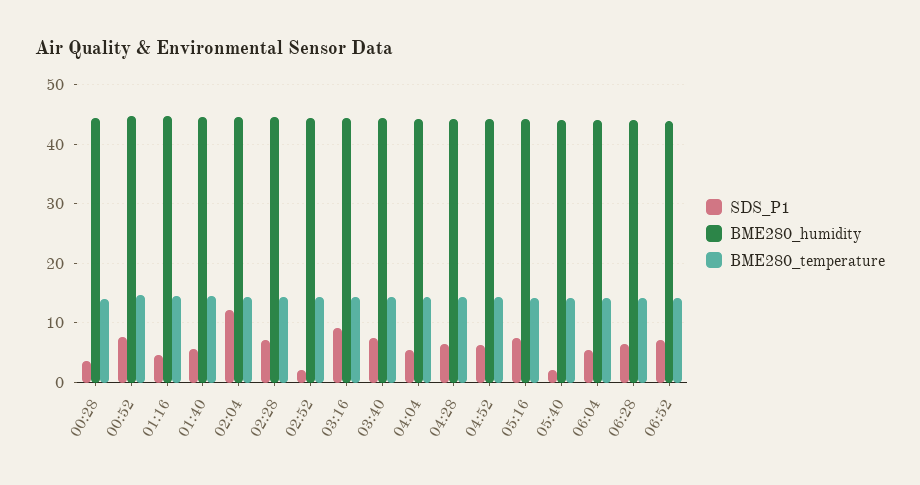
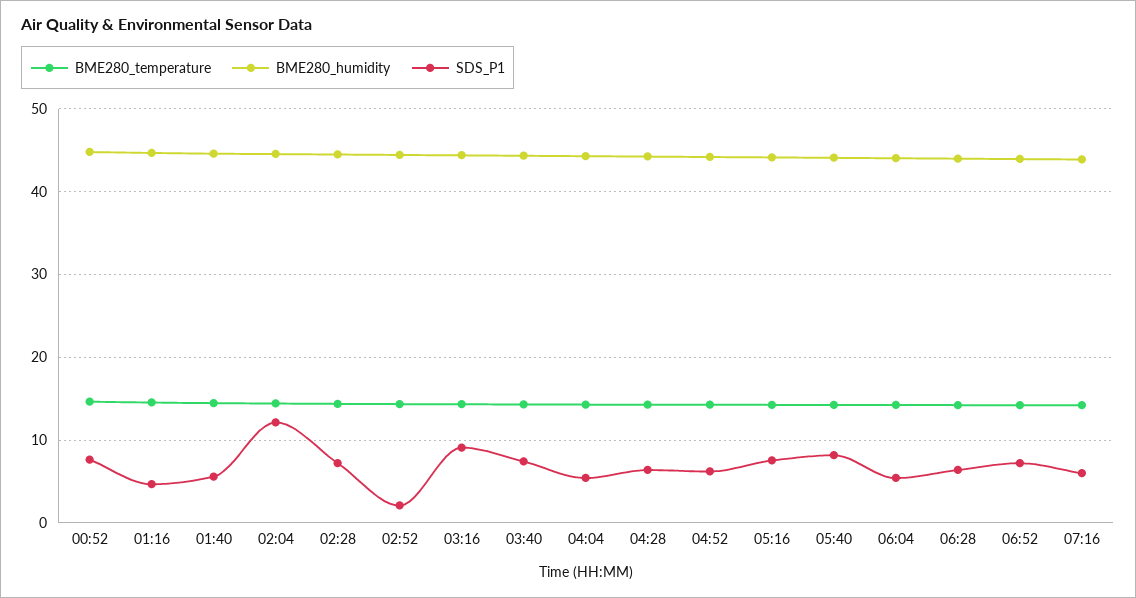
SDS_P1, 00:28: 4 -> none
BME280_humidity, 00:28: 44 -> none
BME280_temperature, 00:28: 14 -> none
SDS_P1, 05:40: 2 -> 8
BME280_temperature, 07:16: none -> 14
BME280_humidity, 07:16: none -> 44
SDS_P1, 07:16: none -> 6

